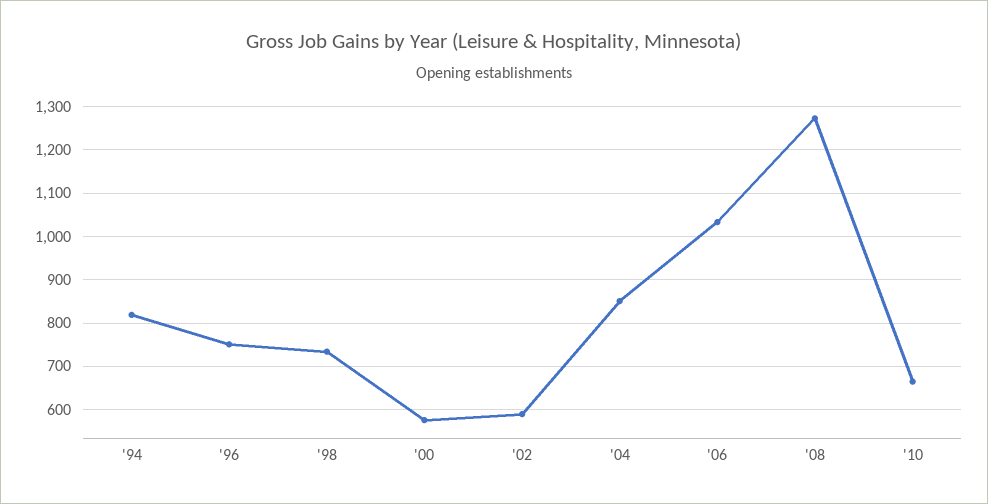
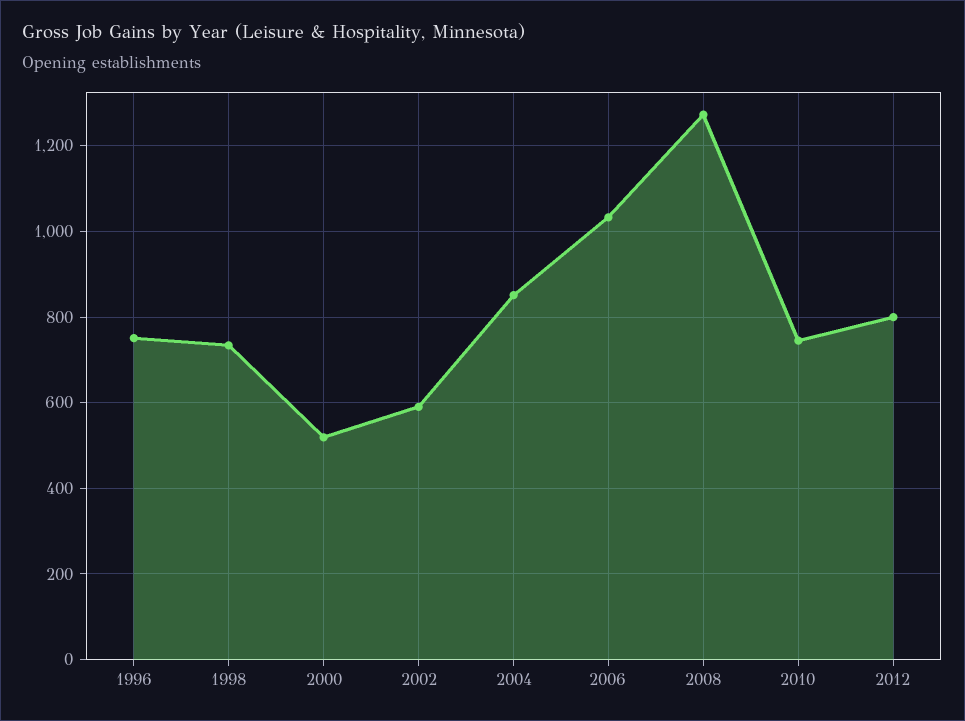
'94: 820 -> none
'00: 580 -> 520
'10: 660 -> 740
2012: none -> 800

